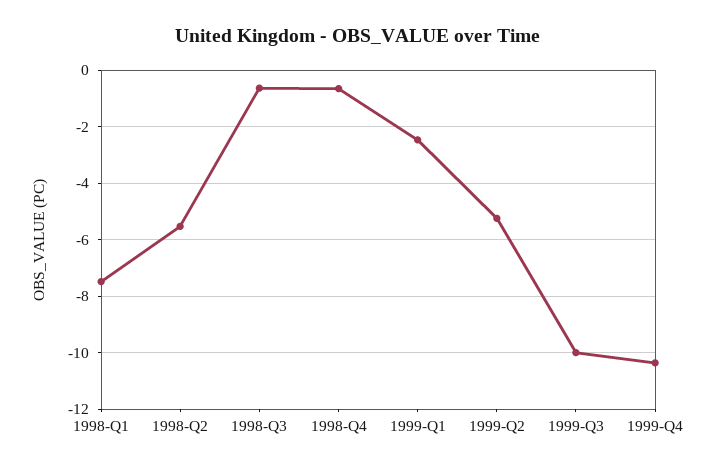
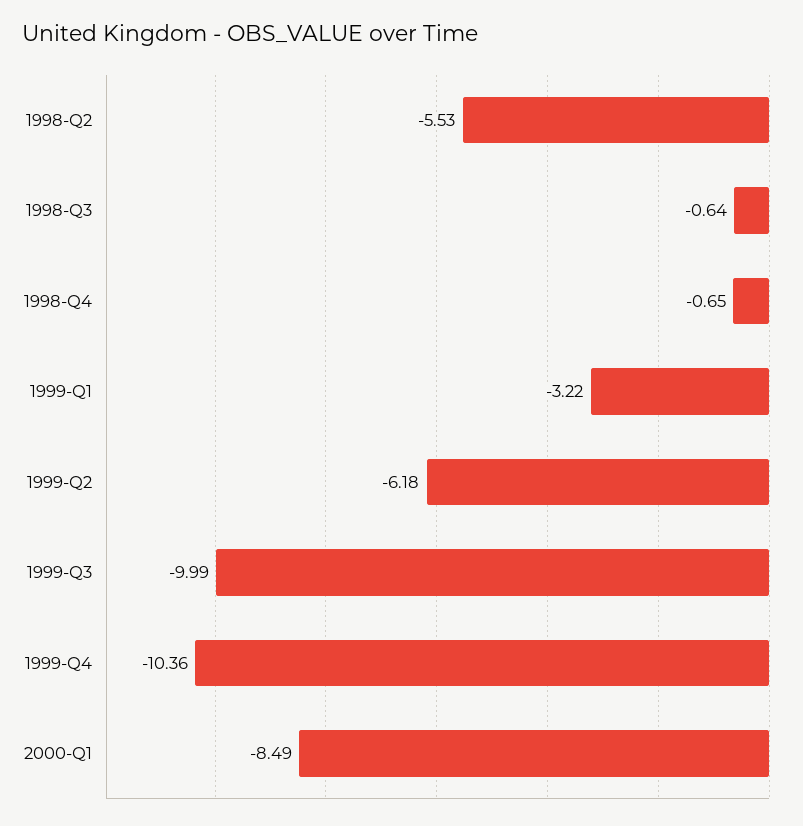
1998-Q1: -7.5 -> none
1999-Q1: -2.5 -> -3.22
1999-Q2: -5.25 -> -6.18
2000-Q1: none -> -8.49

